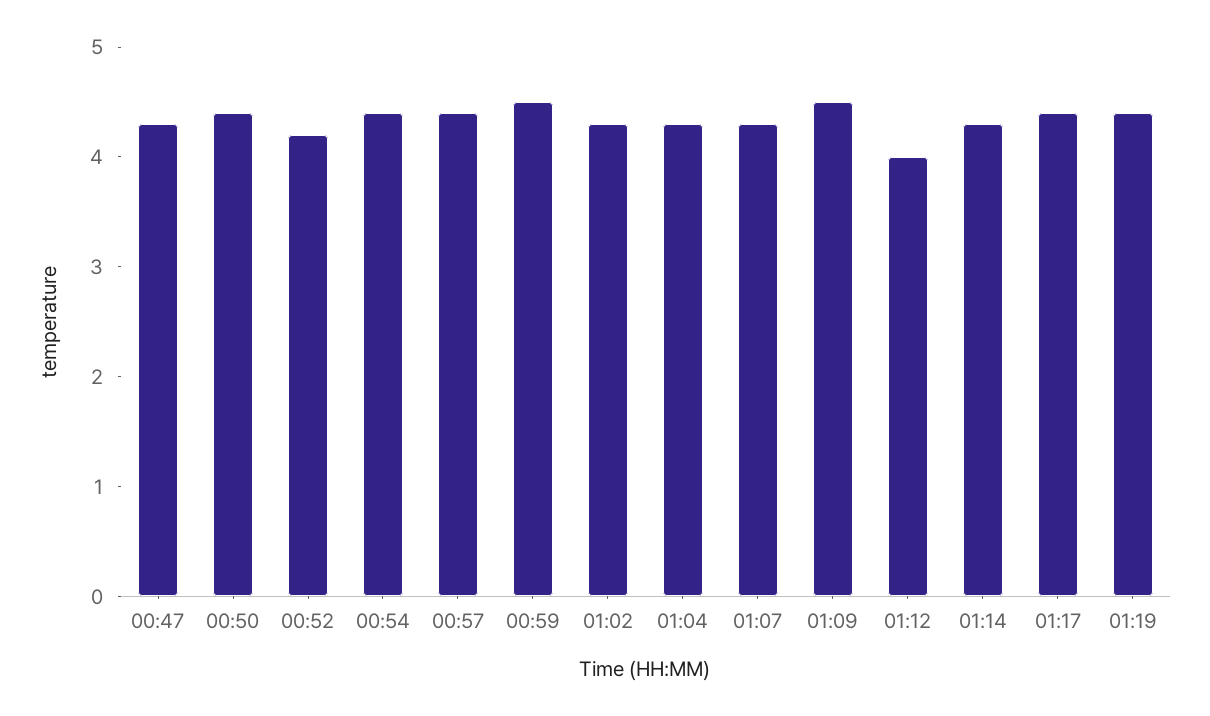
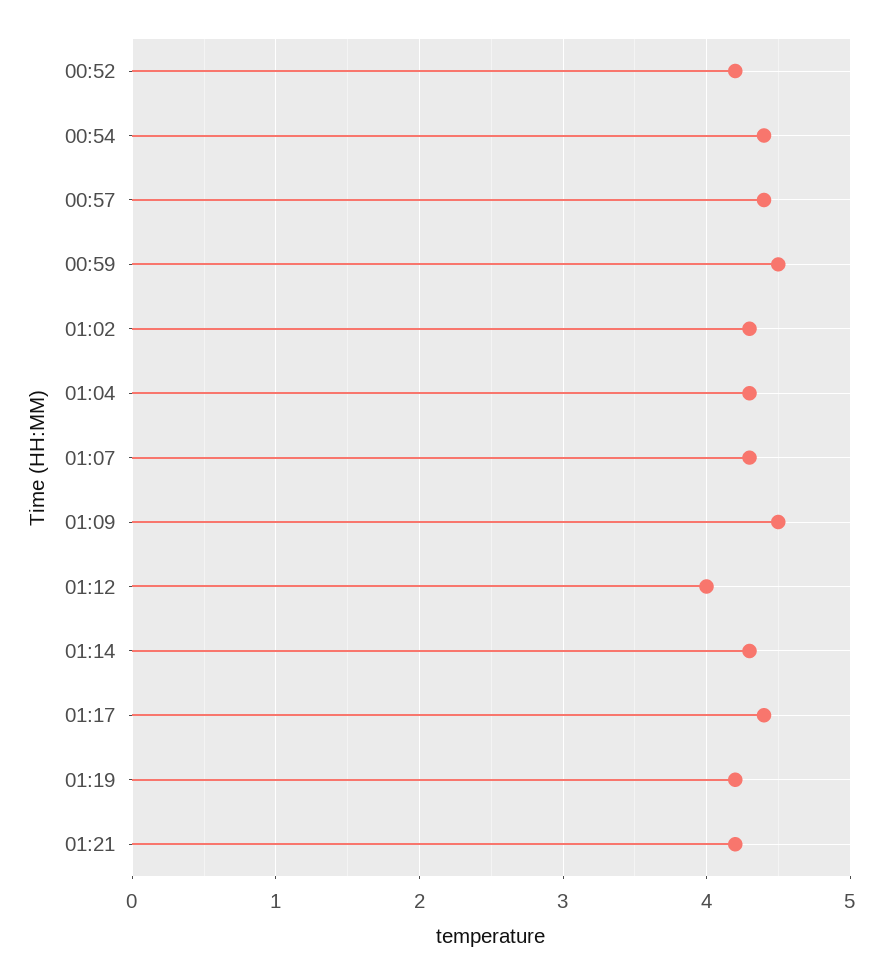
00:47: 4.3 -> none
00:50: 4.4 -> none
01:19: 4.4 -> 4.2
01:21: none -> 4.2

